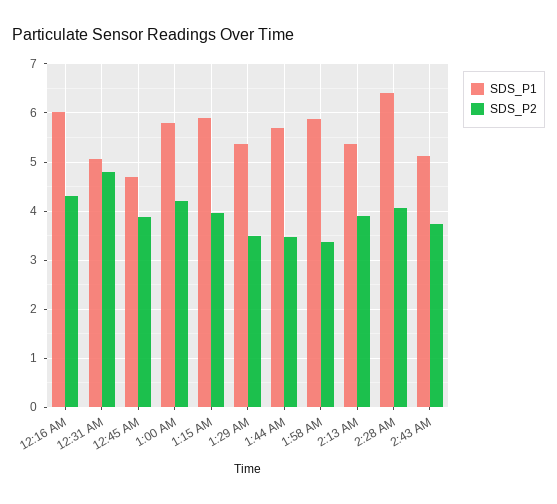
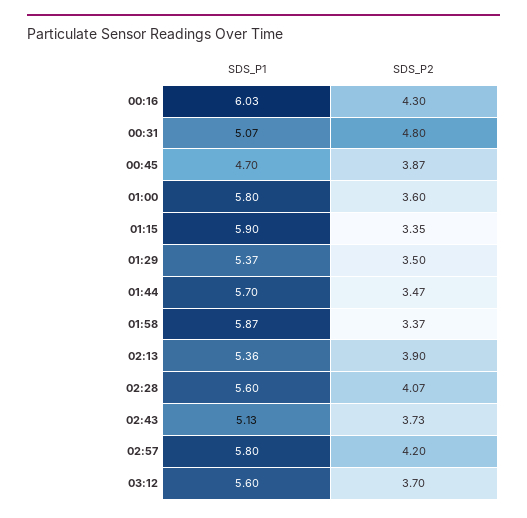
SDS_P2, 1:00 AM: 4.2 -> 3.6
SDS_P2, 1:15 AM: 4 -> 3.35
SDS_P1, 2:28 AM: 6.4 -> 5.6
SDS_P1, 02:57: none -> 5.8
SDS_P2, 02:57: none -> 4.2
SDS_P1, 03:12: none -> 5.6
SDS_P2, 03:12: none -> 3.7

